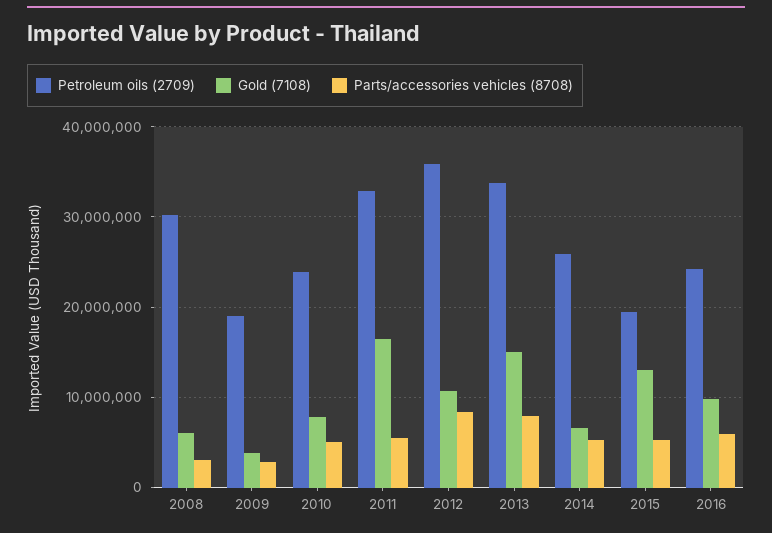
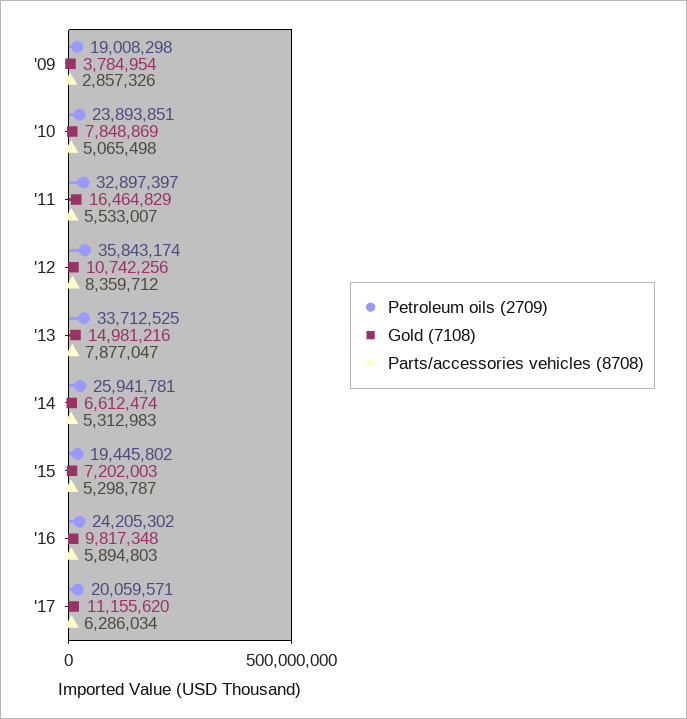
Petroleum oils (2709), 2008: 30000000 -> none
Gold (7108), 2008: 6000000 -> none
Parts/accessories vehicles (8708), 2008: 3000000 -> none
Gold (7108), 2015: 13000000 -> 7202003
Petroleum oils (2709), '17: none -> 20059571
Gold (7108), '17: none -> 11155620
Parts/accessories vehicles (8708), '17: none -> 6286034

